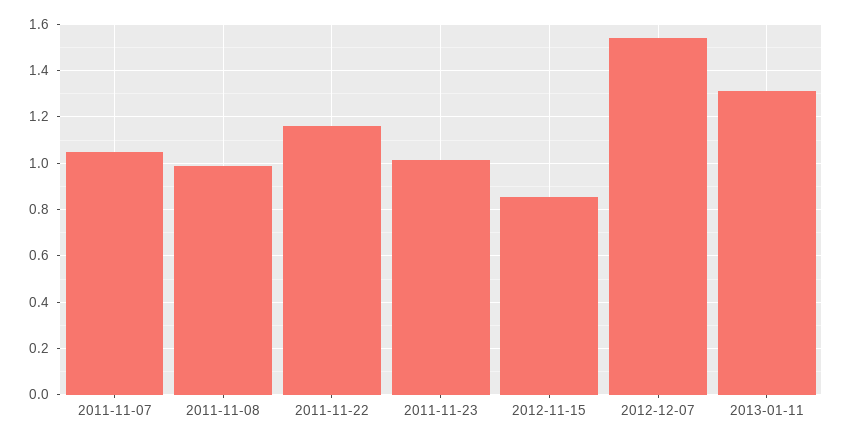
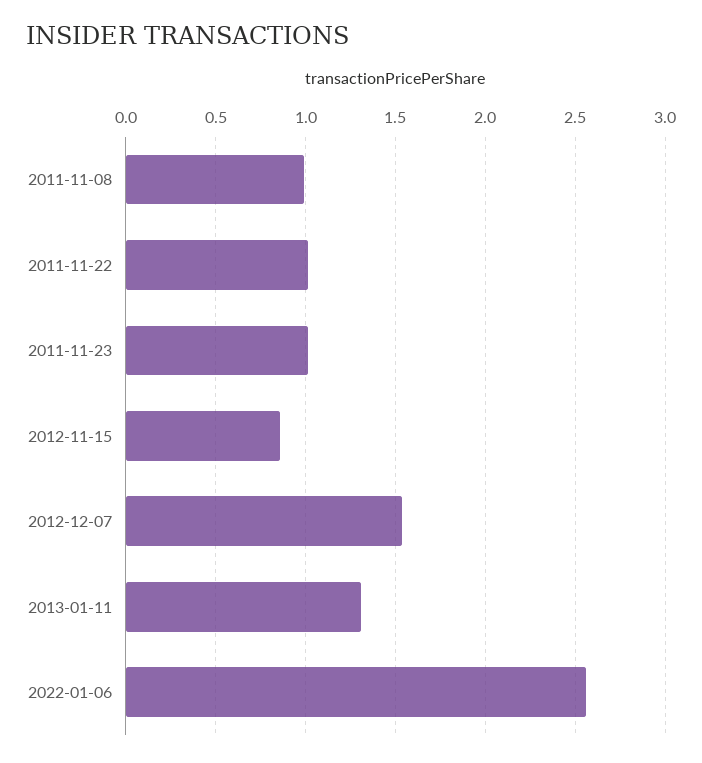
2011-11-07: 1.05 -> none
2011-11-22: 1.15 -> 1
2022-01-06: none -> 2.55

